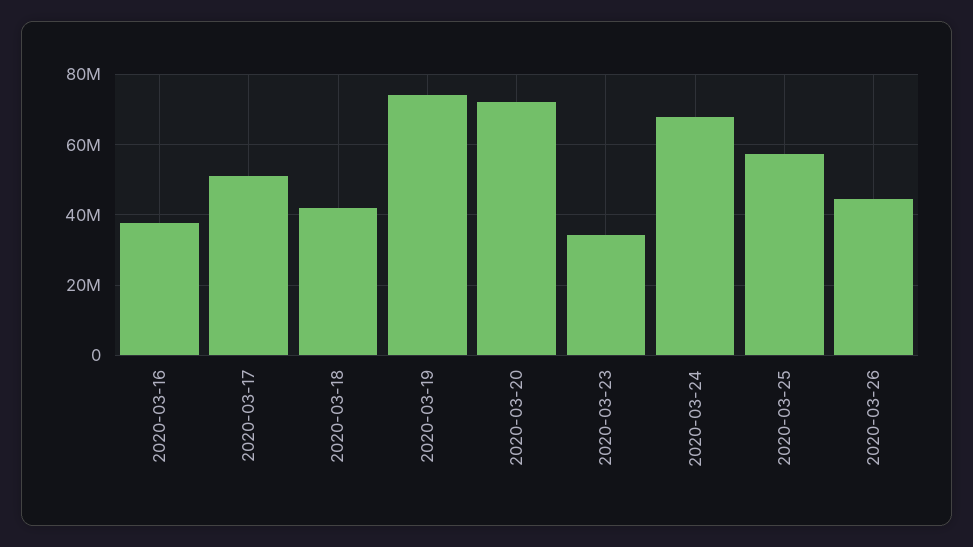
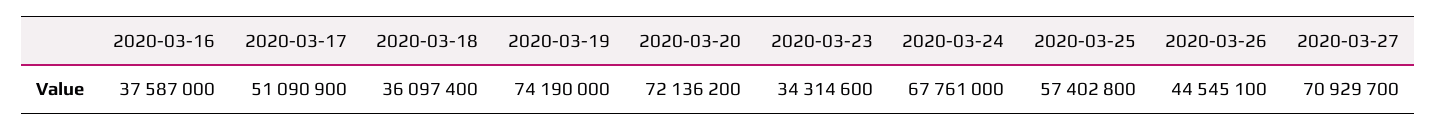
2020-03-18: 42000000 -> 36097400
2020-03-27: none -> 70929700

